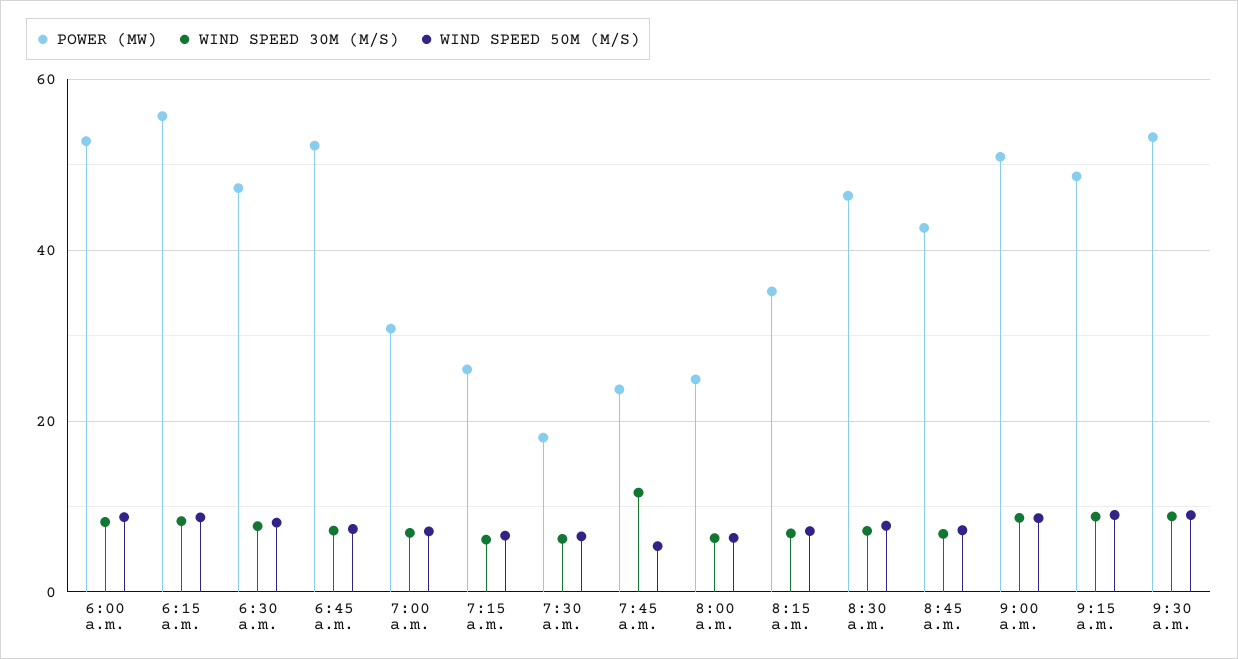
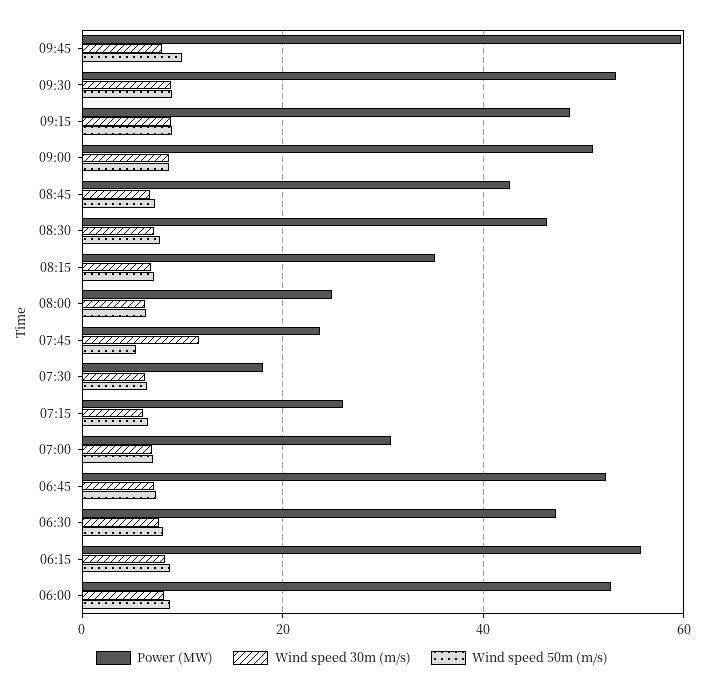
POWER (MW), 09:45: none -> 60
WIND SPEED 30M (M/S), 09:45: none -> 8
WIND SPEED 50M (M/S), 09:45: none -> 10

